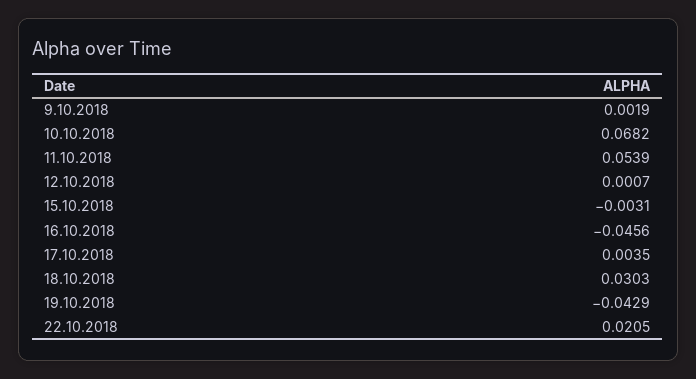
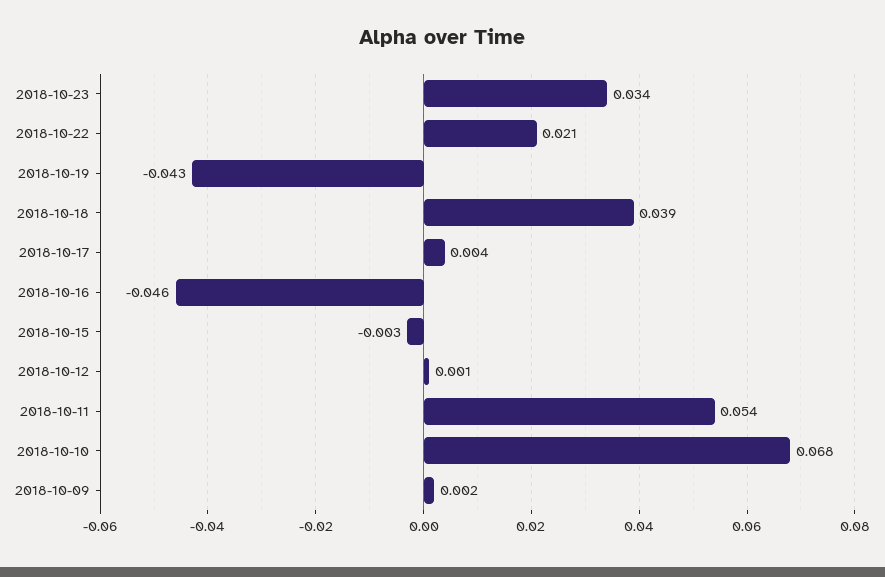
18.10.2018: 0.0303 -> 0.039
2018-10-23: none -> 0.034

